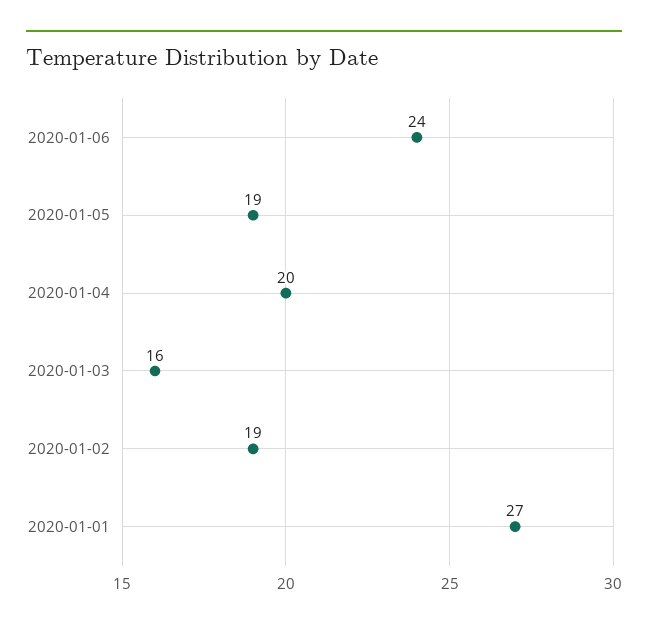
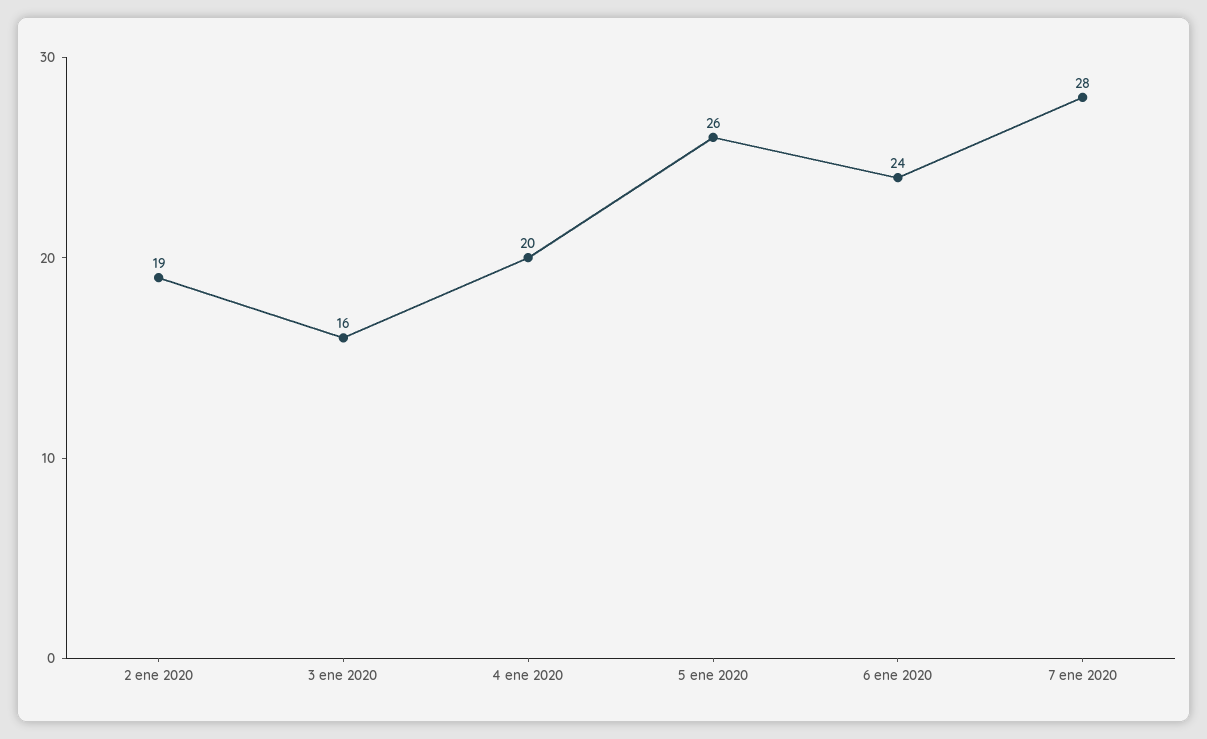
2020-01-05: 19 -> 26
2020-01-01: 27 -> none
7 ene 2020: none -> 28

